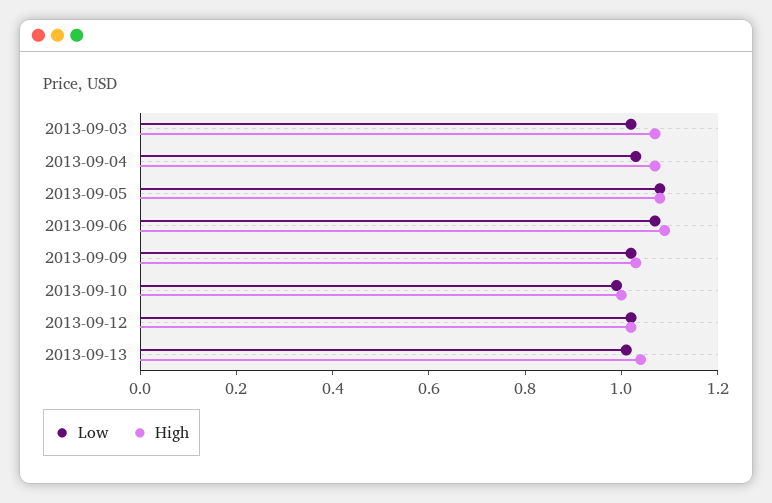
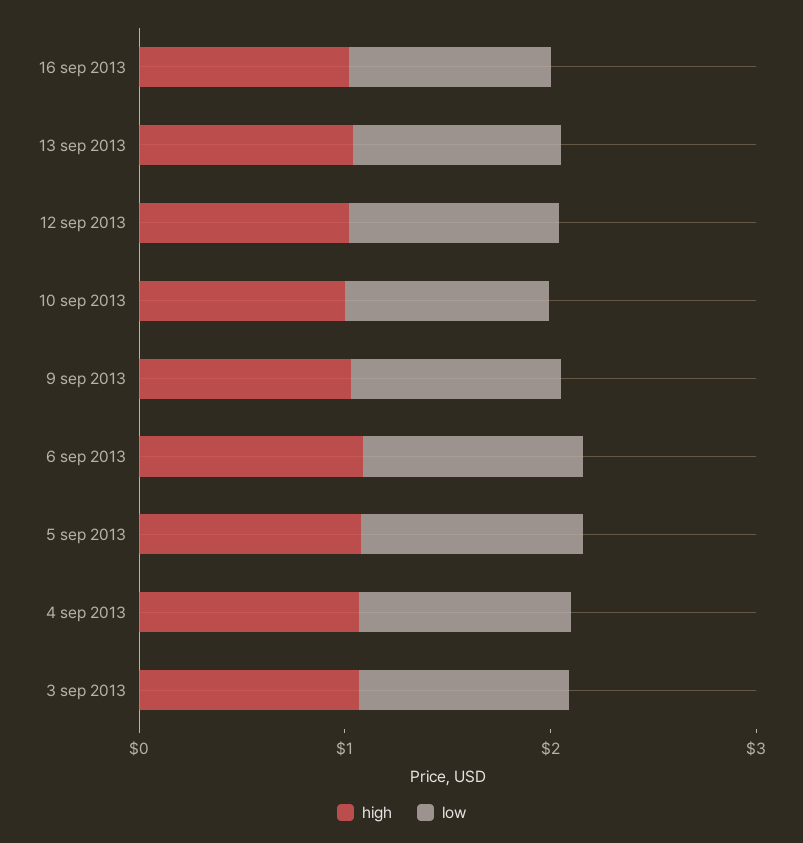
High, 16 sep 2013: none -> 1
Low, 16 sep 2013: none -> 1

